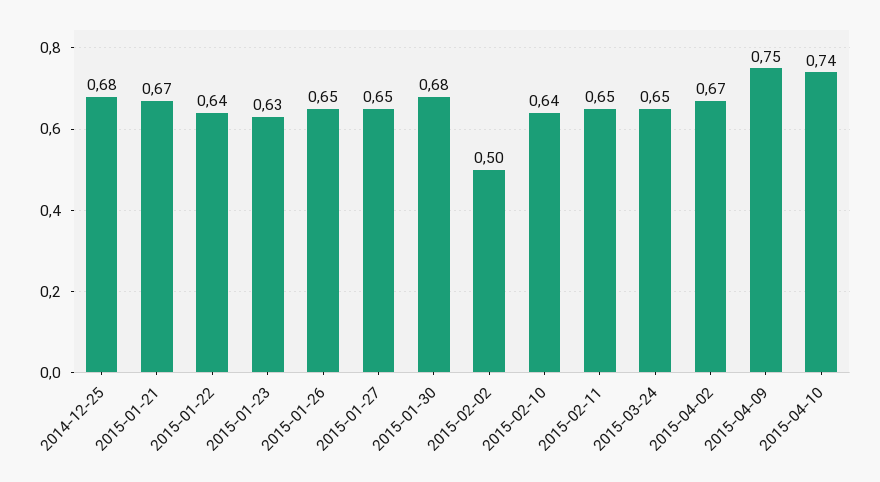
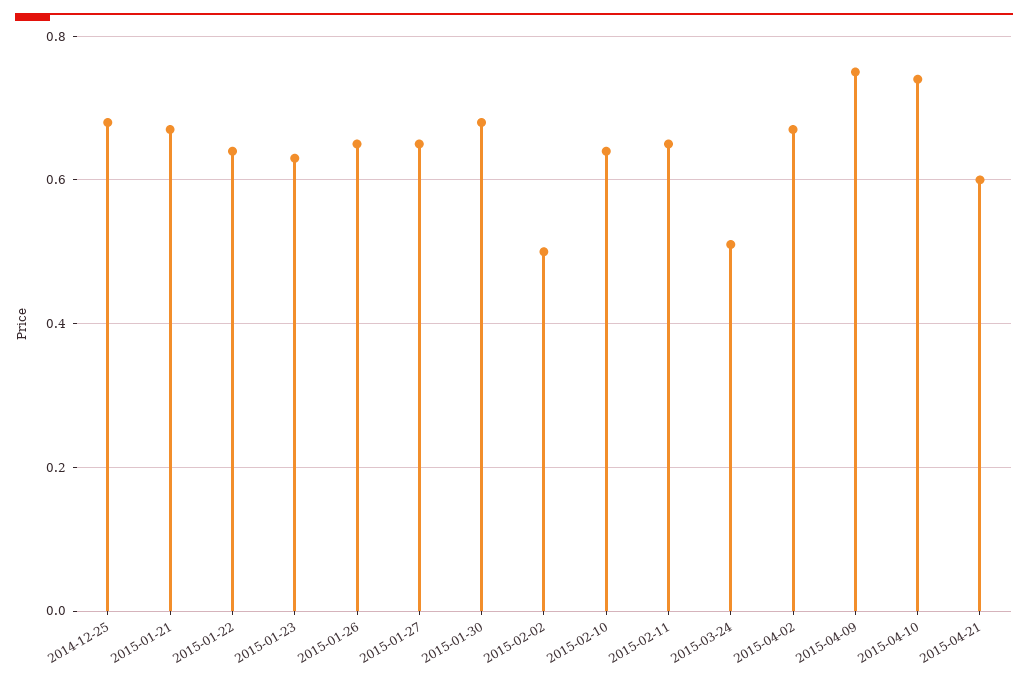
2015-03-24: 0.65 -> 0.5
2015-04-21: none -> 0.6

